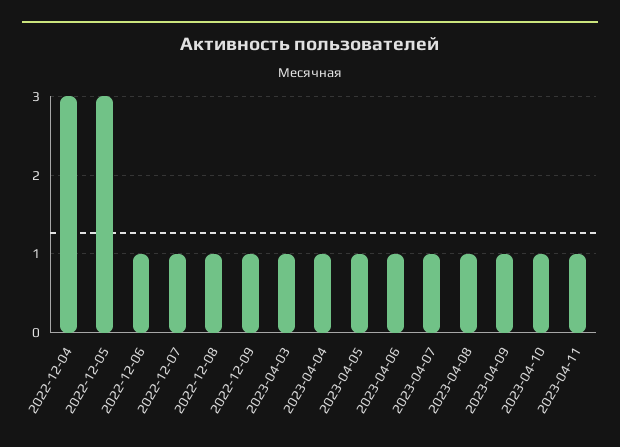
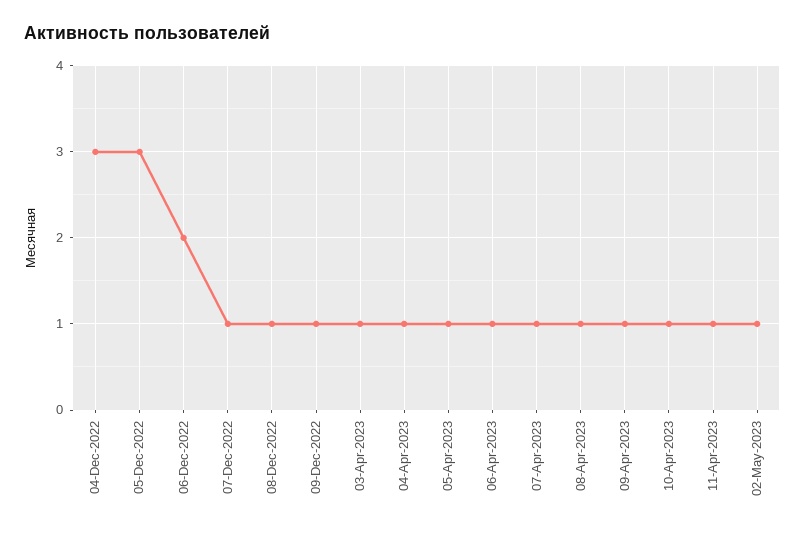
2022-12-06: 1 -> 2
02-May-2023: none -> 1

